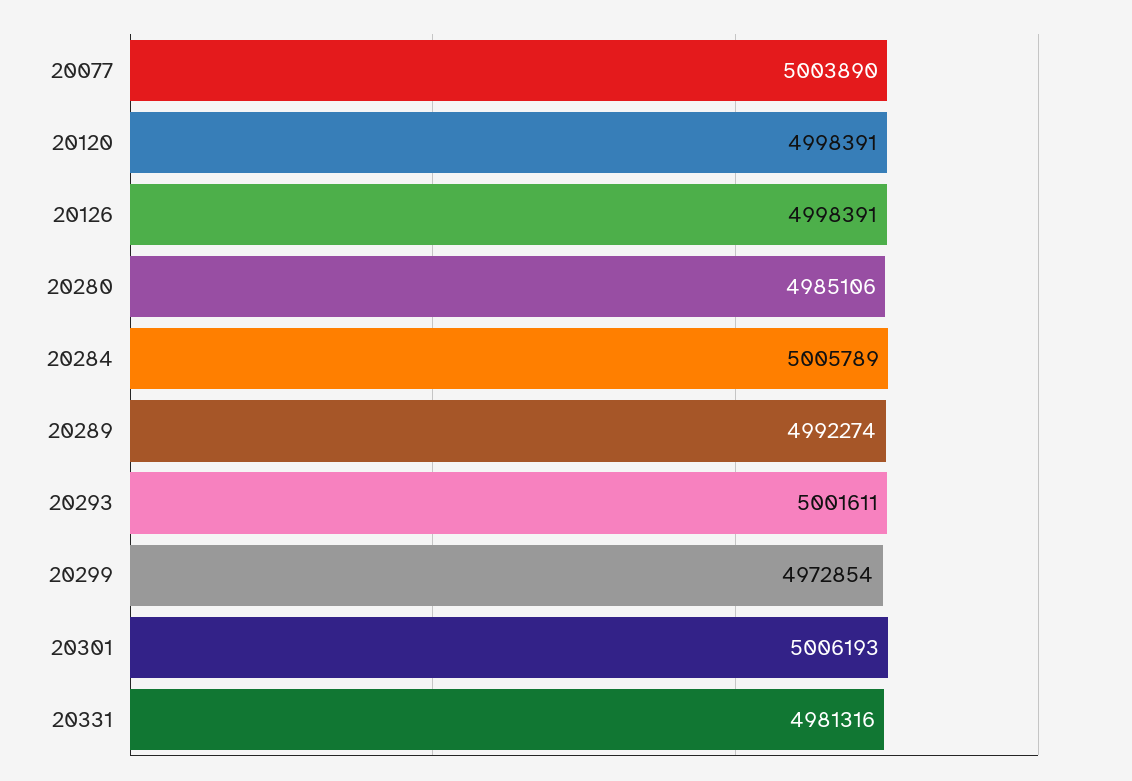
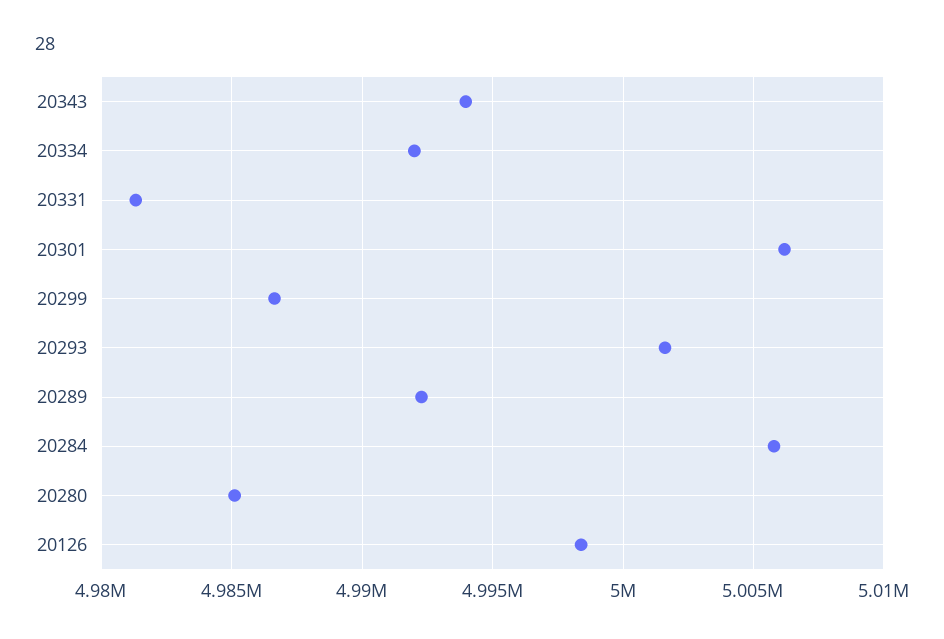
20077: 5003890 -> none
20120: 4998391 -> none
20299: 4972854 -> 4986500
20343: none -> 4994000
20334: none -> 4992000

